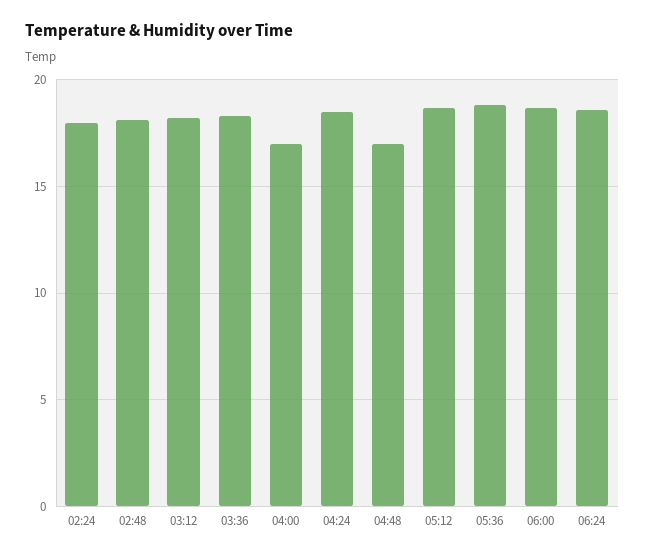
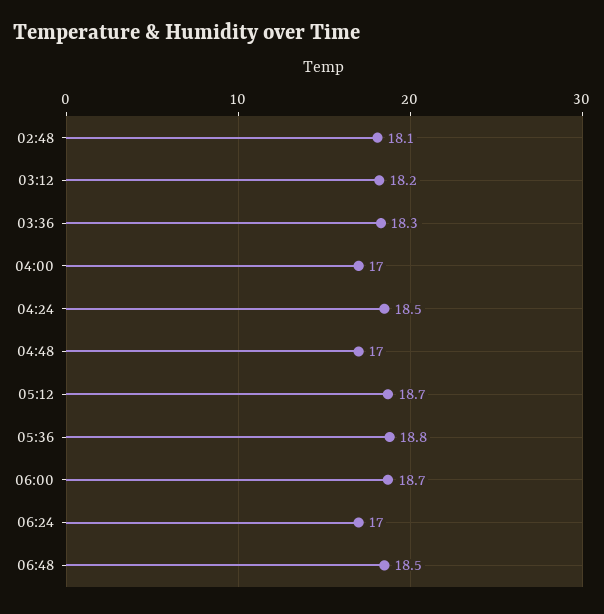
02:24: 18 -> none
06:24: 18.5 -> 17
06:48: none -> 18.5

